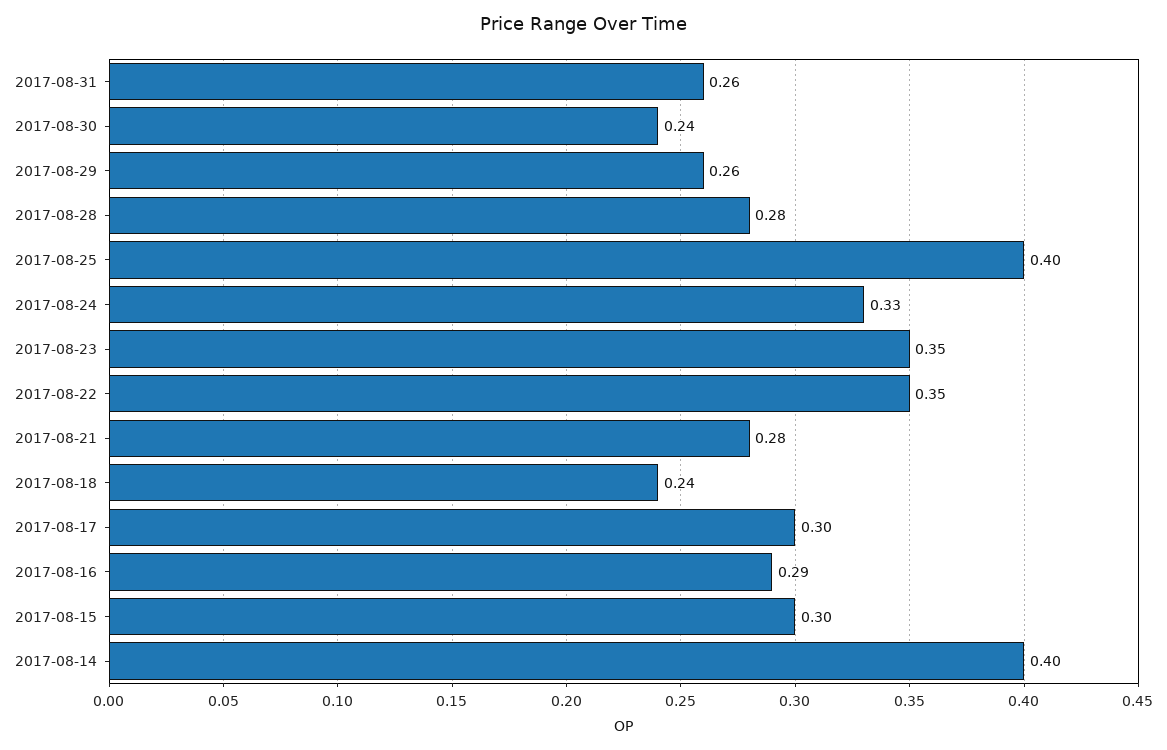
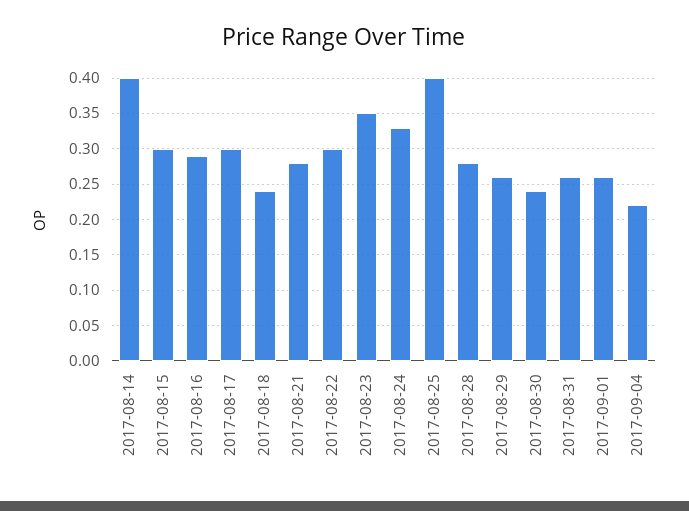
2017-08-22: 0.35 -> 0.3
2017-09-01: none -> 0.26
2017-09-04: none -> 0.22

